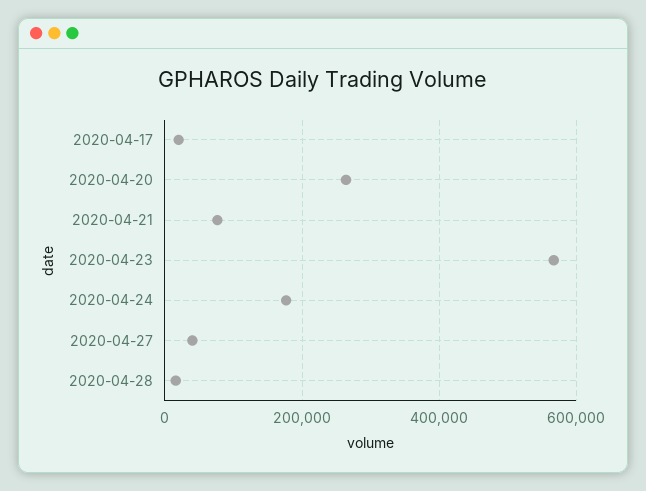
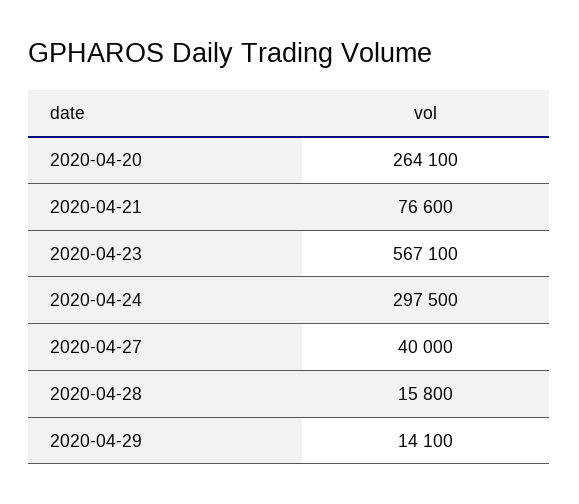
2020-04-17: 20000 -> none
2020-04-24: 180000 -> 297500
2020-04-29: none -> 14100

